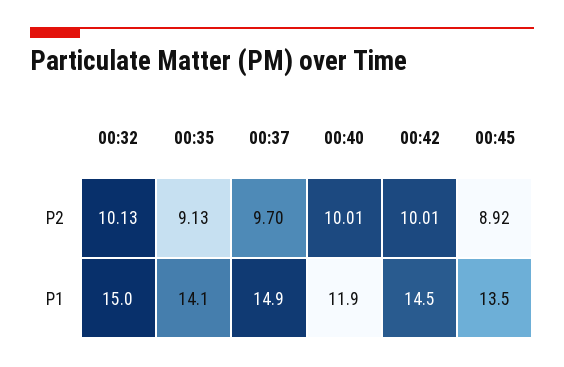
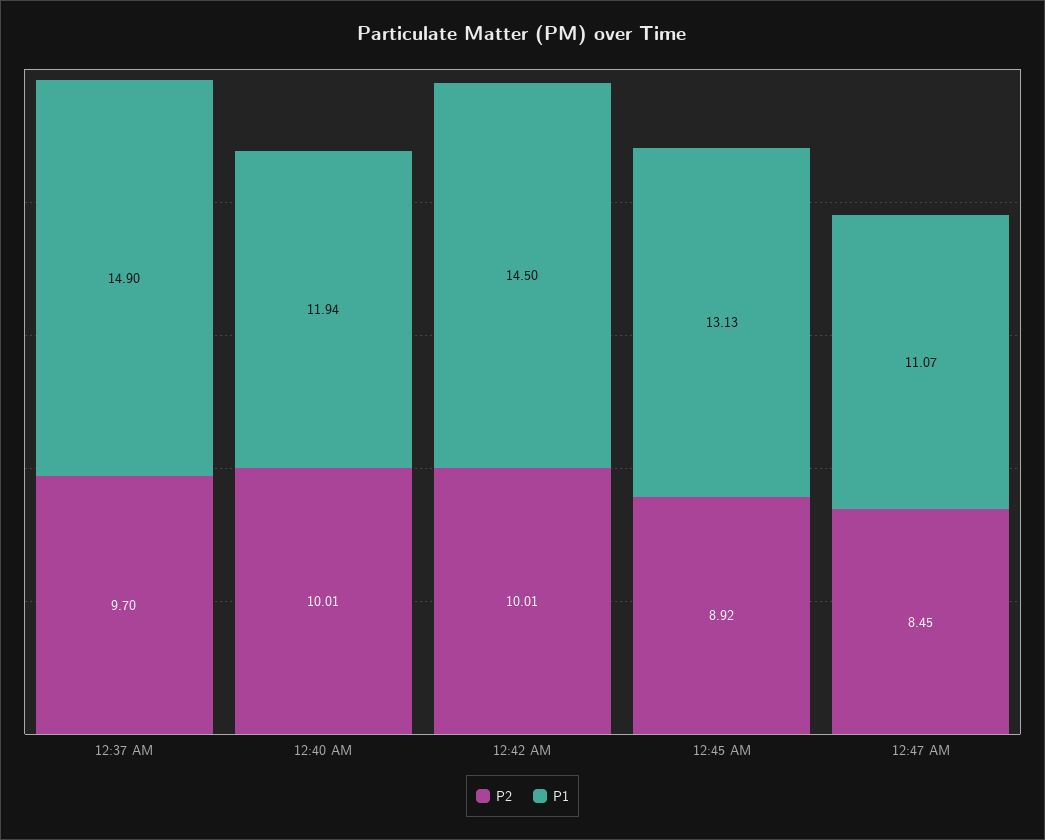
P2, 00:32: 10.13 -> none
P2, 00:35: 9.13 -> none
P1, 00:32: 15 -> none
P1, 00:35: 14.1 -> none
P1, 00:45: 13.5 -> 13.13
P2, 12:47 AM: none -> 8.45
P1, 12:47 AM: none -> 11.07

